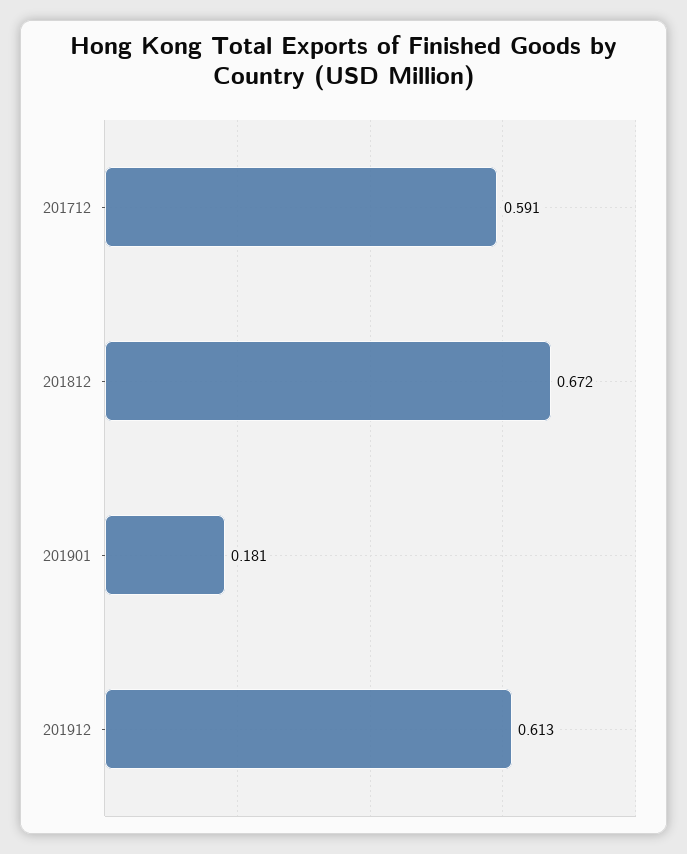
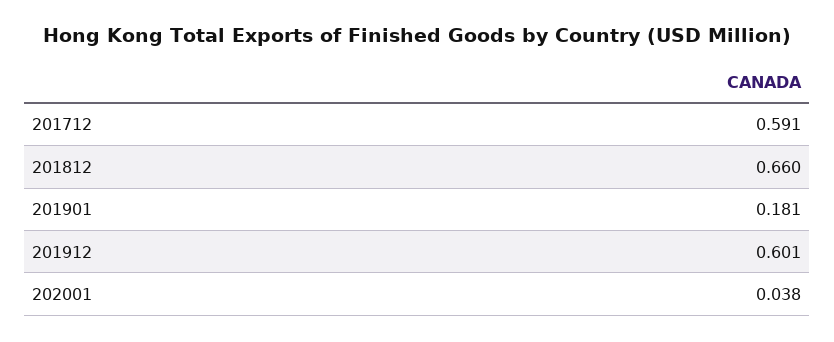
201812: 0.672 -> 0.66
201912: 0.613 -> 0.601
202001: none -> 0.038

